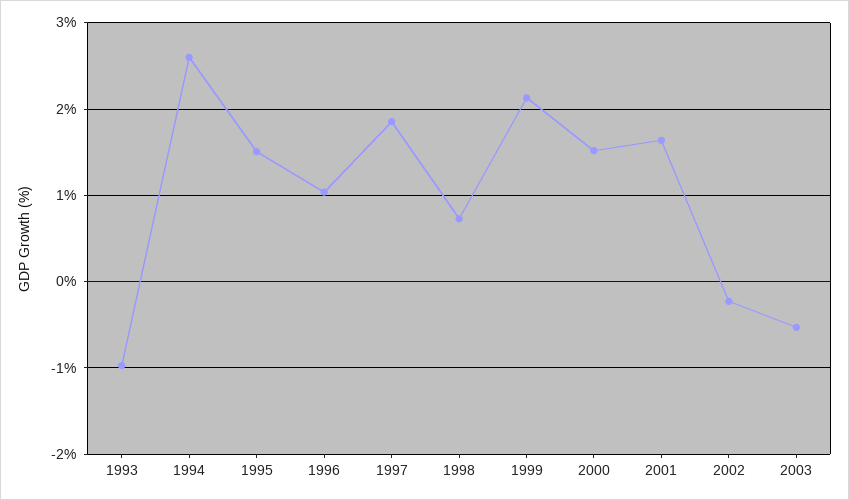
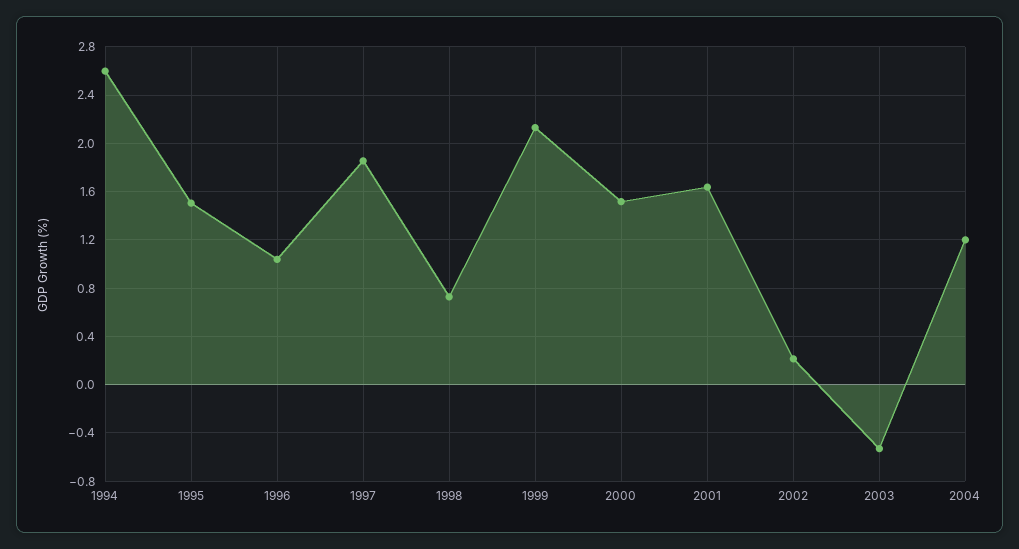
1993: -1 -> none
2002: -0.2 -> 0.2
2004: none -> 1.2

